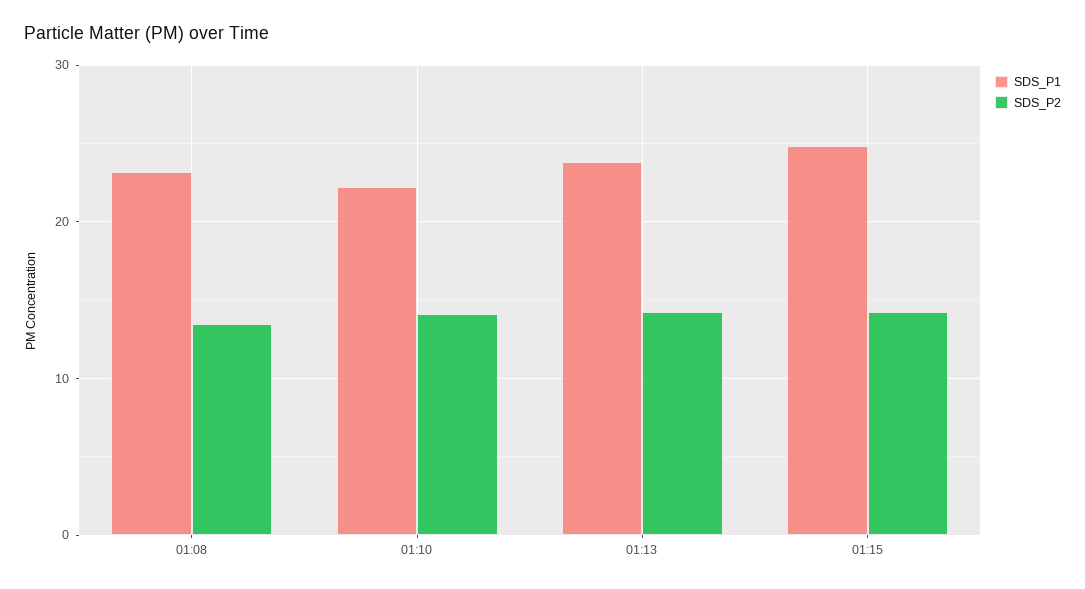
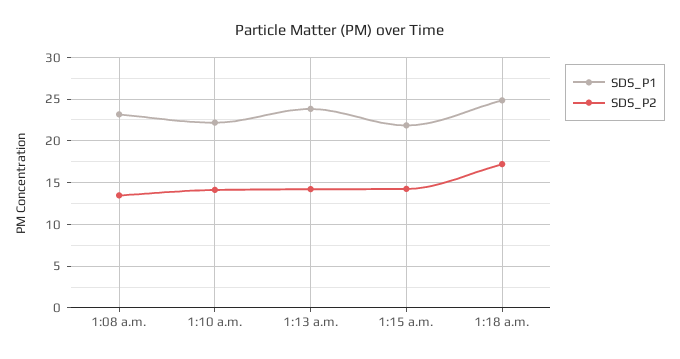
SDS_P1, 01:15: 25 -> 22
SDS_P1, 1:18 a.m.: none -> 25
SDS_P2, 1:18 a.m.: none -> 17

